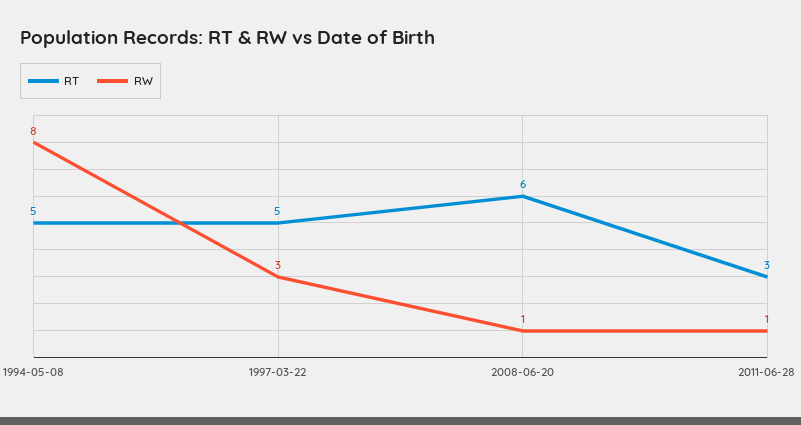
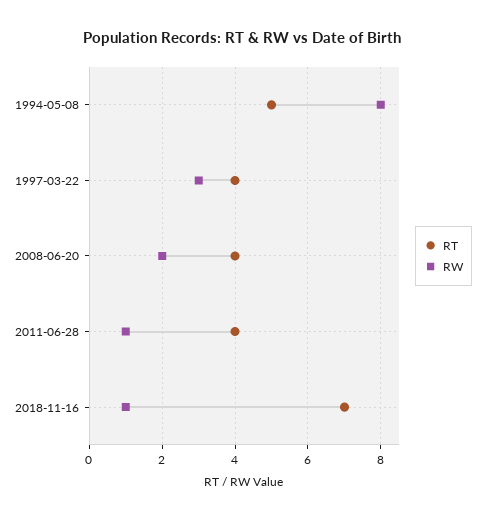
RT, 1997-03-22: 5 -> 4
RT, 2008-06-20: 6 -> 4
RW, 2008-06-20: 1 -> 2
RT, 2011-06-28: 3 -> 4
RT, 2018-11-16: none -> 7
RW, 2018-11-16: none -> 1

